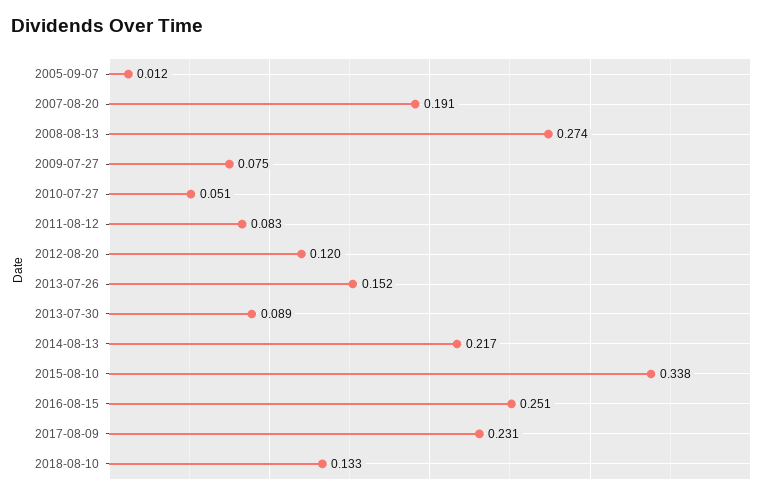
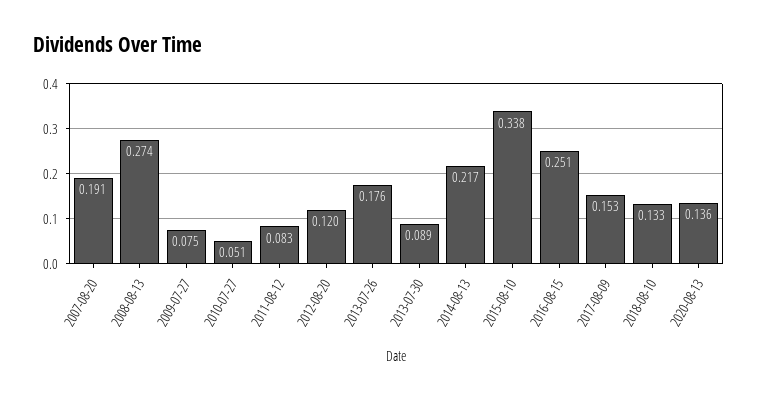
2005-09-07: 0.012 -> none
2013-07-26: 0.152 -> 0.176
2017-08-09: 0.231 -> 0.153
2020-08-13: none -> 0.136

